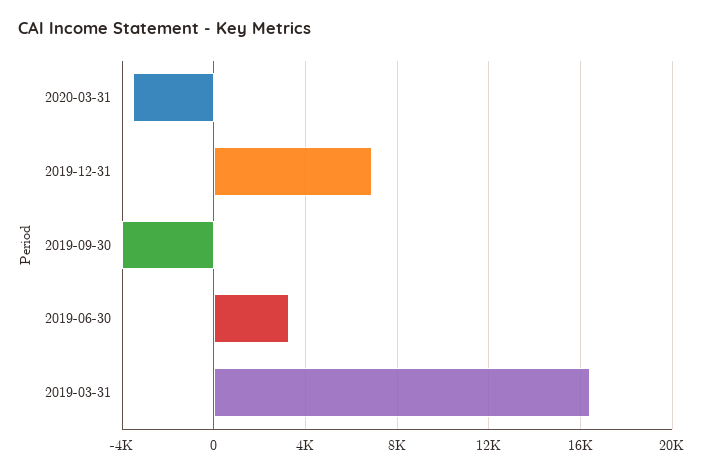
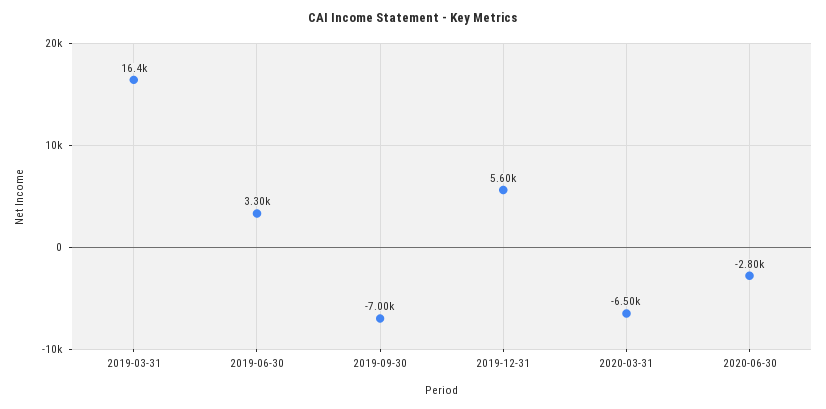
2020-03-31: -3500 -> -6500
2019-12-31: 7000 -> 5600
2019-09-30: -4000 -> -7000
2020-06-30: none -> -2800

